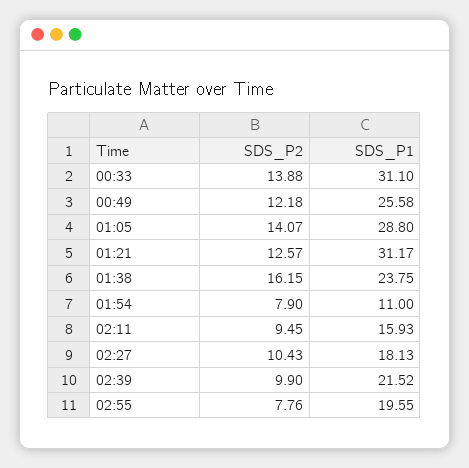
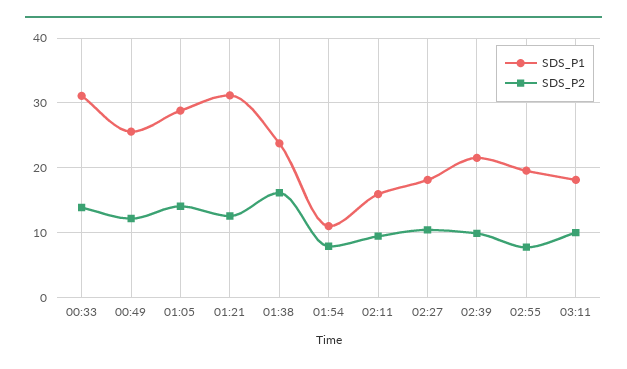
SDS_P1, 03:11: none -> 18
SDS_P2, 03:11: none -> 10

